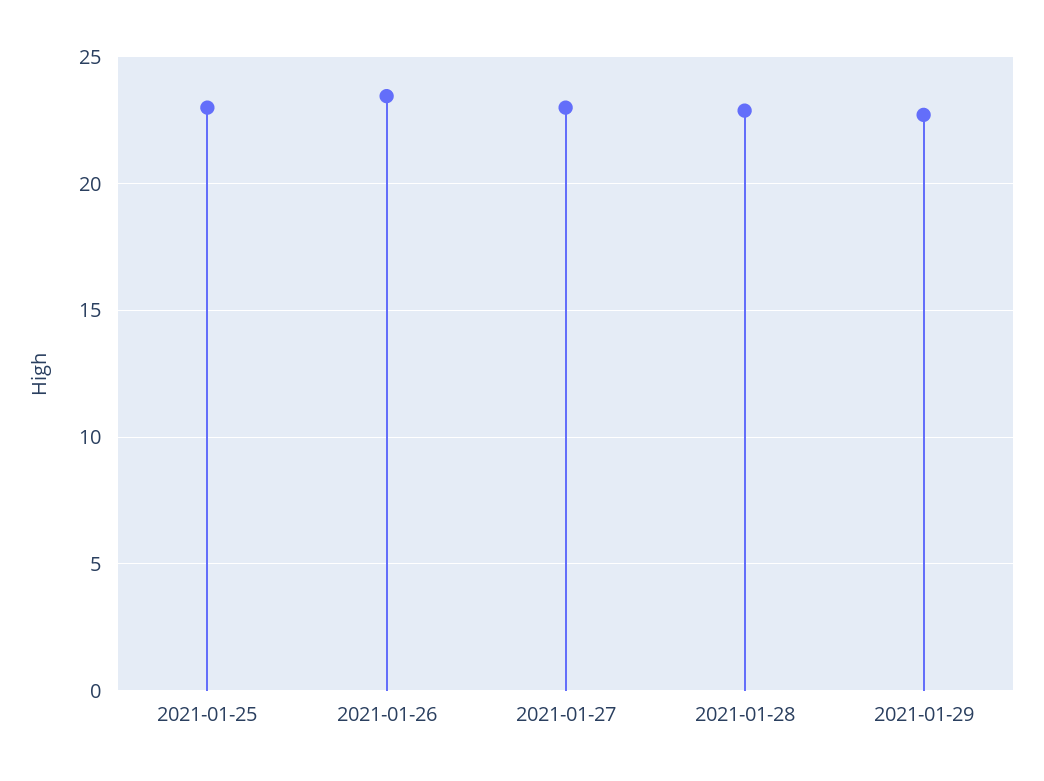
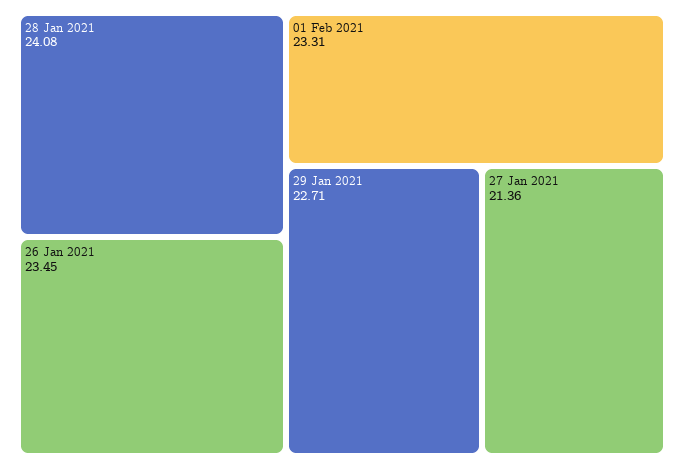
2021-01-25: 23 -> none
2021-01-27: 23 -> 21.36
2021-01-28: 23 -> 24.08
01 Feb 2021: none -> 23.31

